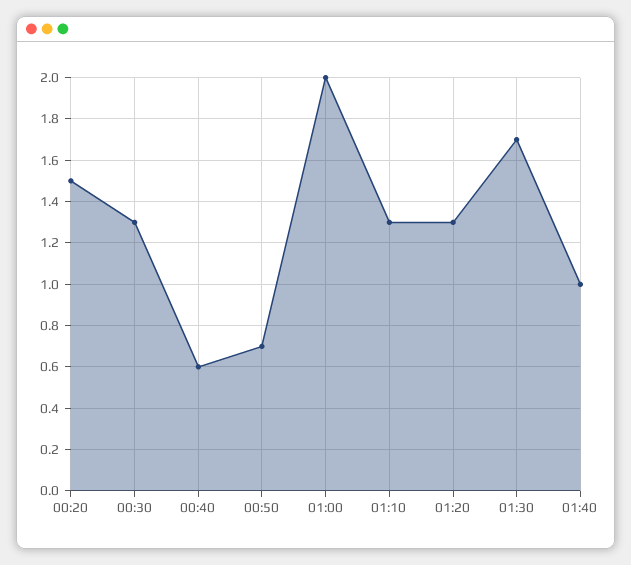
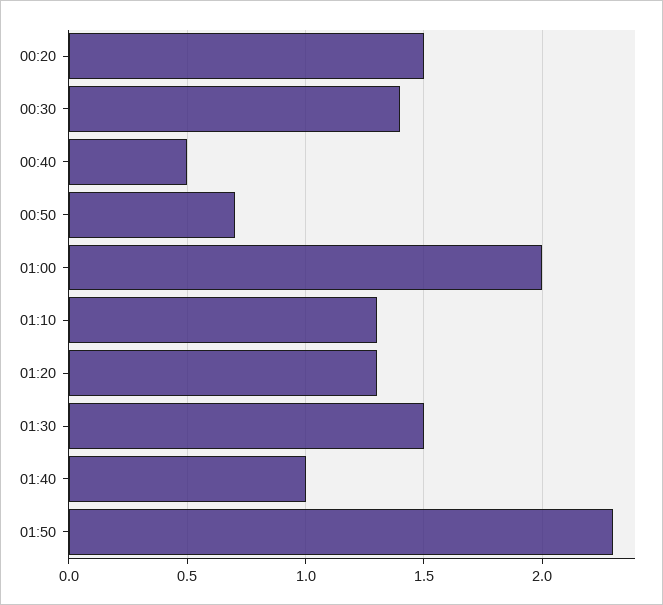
00:30: 1.3 -> 1.4
00:40: 0.6 -> 0.5
01:30: 1.7 -> 1.5
01:50: none -> 2.3

